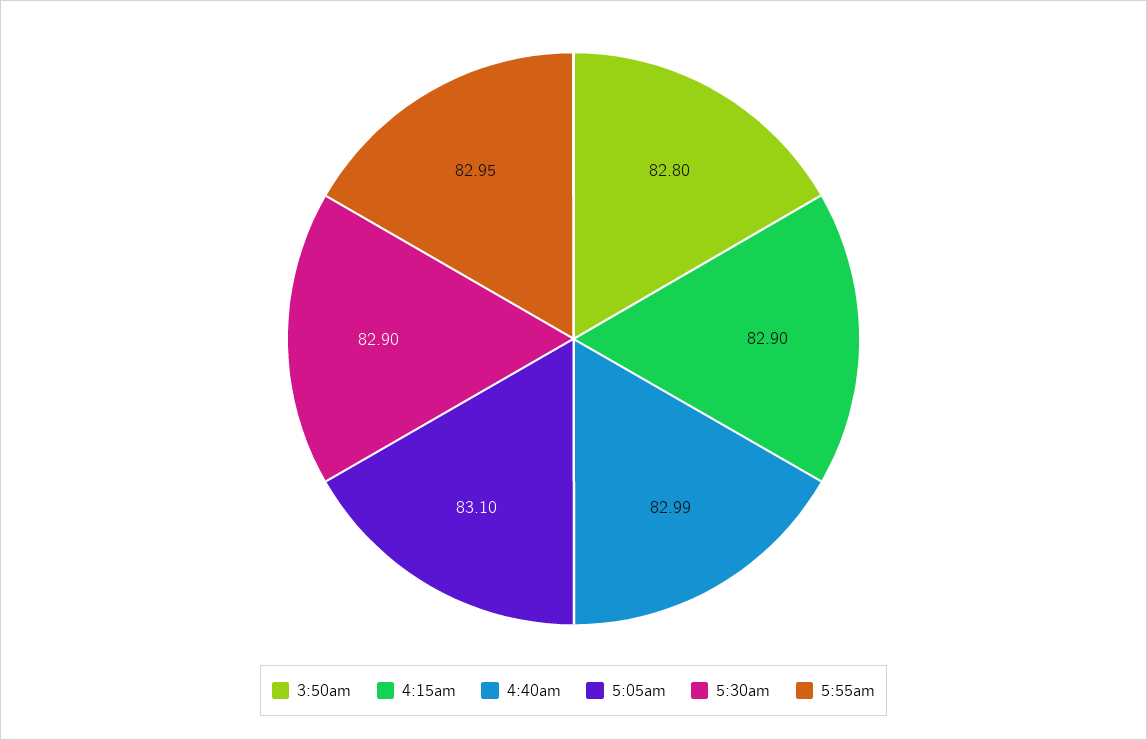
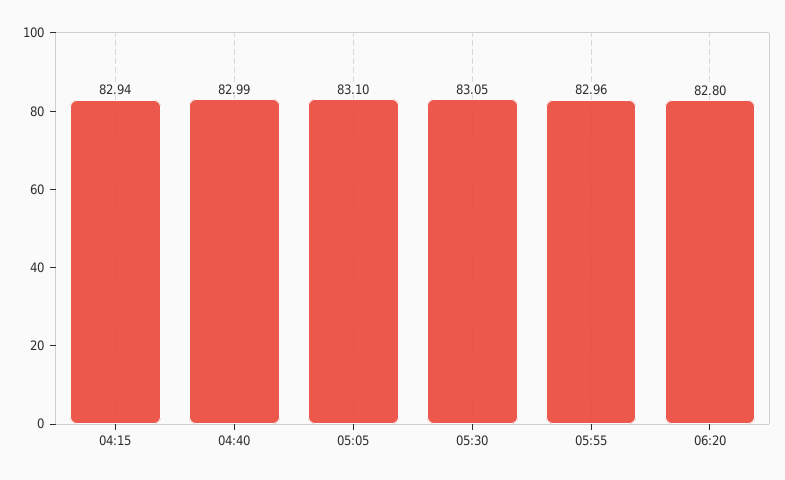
3:50am: 82.8 -> none
4:15am: 82.9 -> 82.94
5:30am: 82.9 -> 83.05
5:55am: 82.95 -> 82.96
06:20: none -> 82.8

